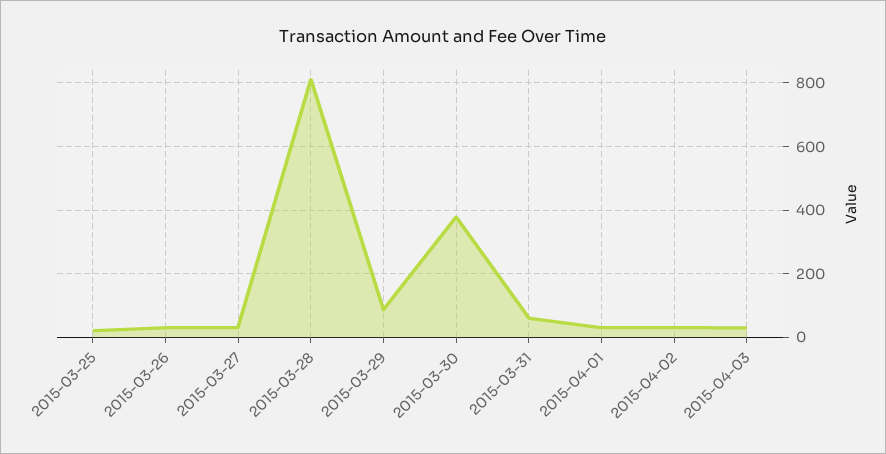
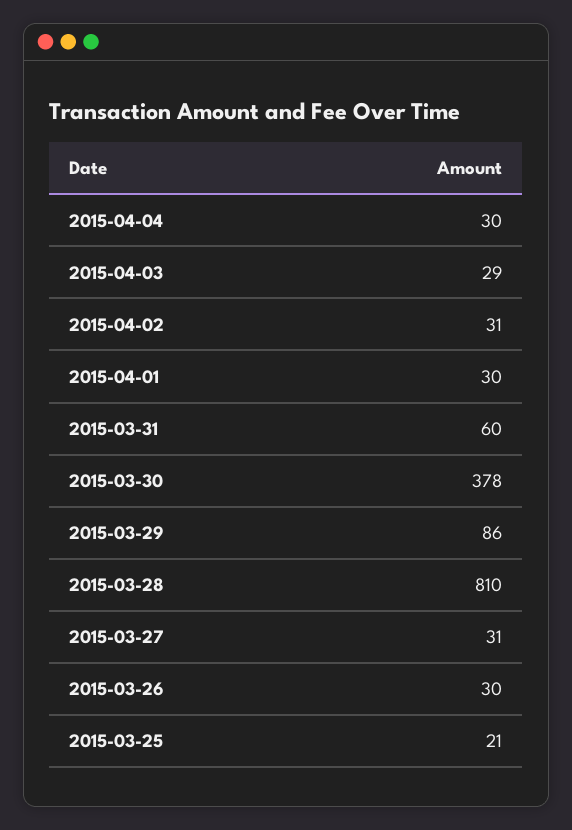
2015-04-04: none -> 30

